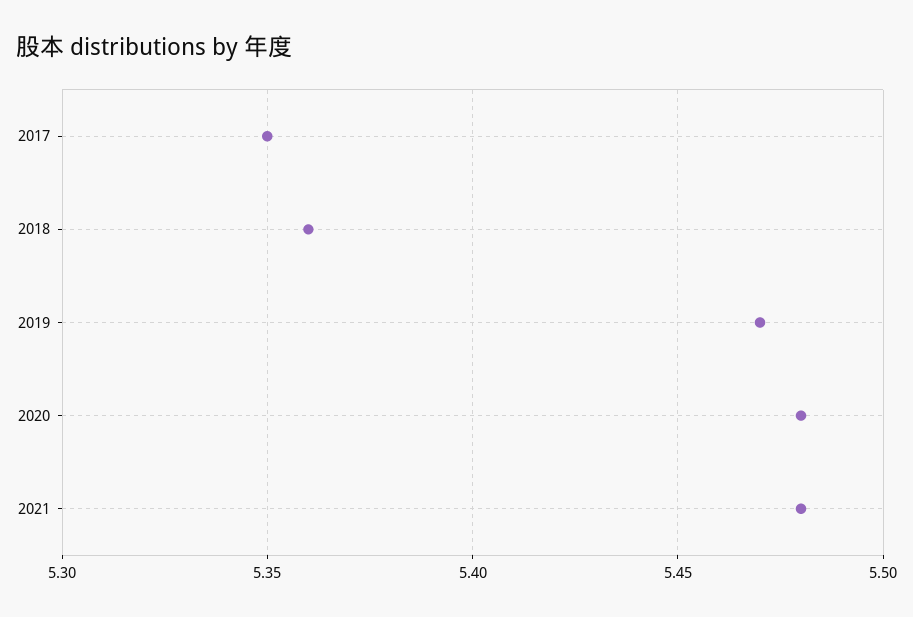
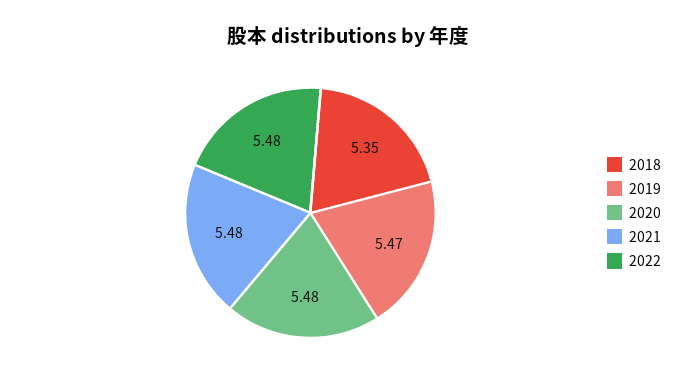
2017: 5.35 -> none
2018: 5.36 -> 5.35
2022: none -> 5.48

